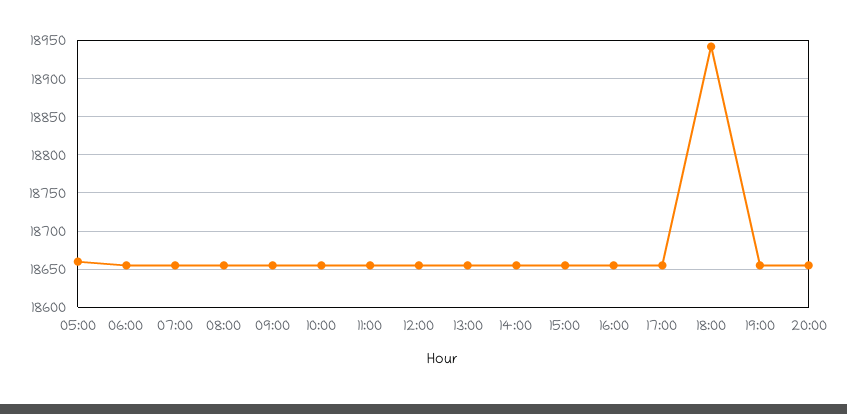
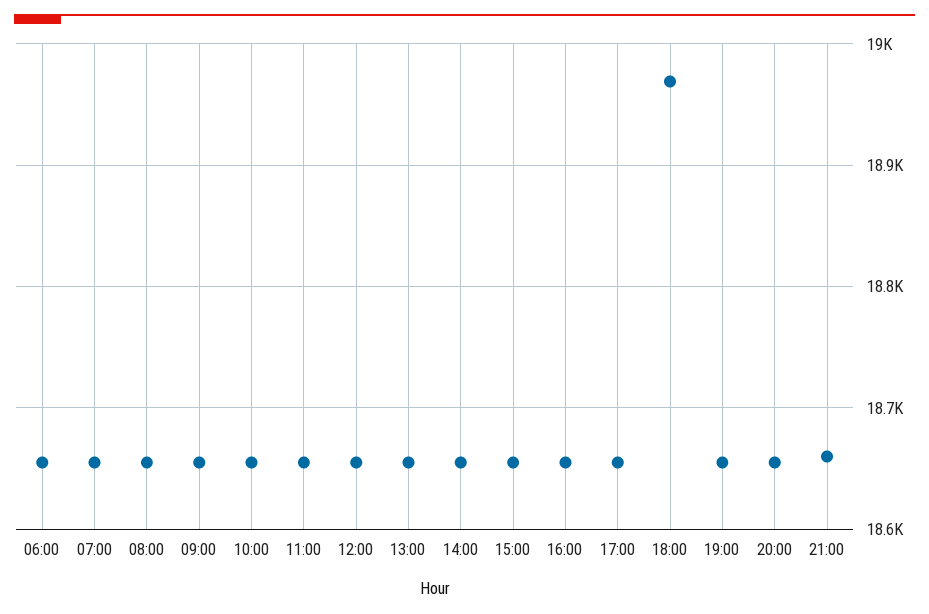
05:00: 18660 -> none
18:00: 18940 -> 18970
21:00: none -> 18660

